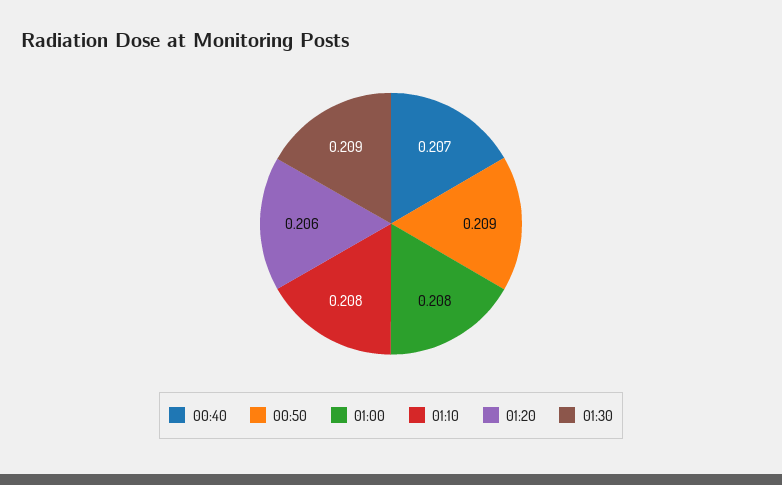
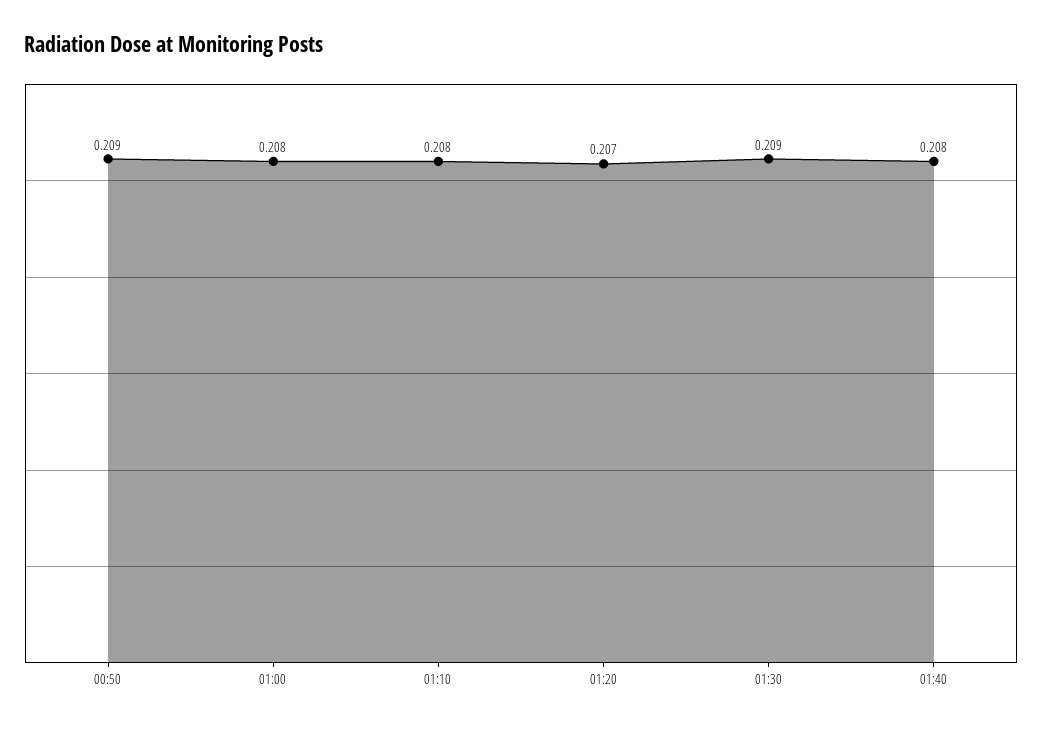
00:40: 0.207 -> none
01:20: 0.206 -> 0.207
01:40: none -> 0.208

